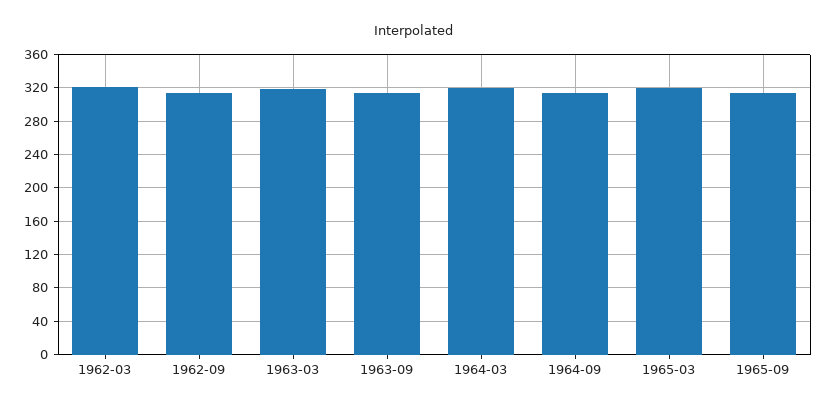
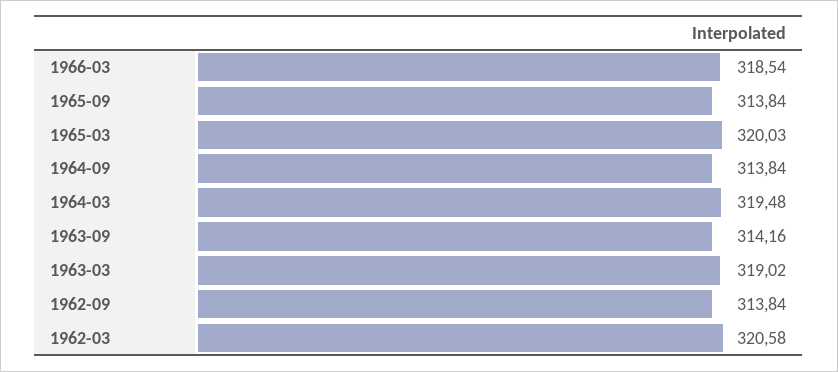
1966-03: none -> 318.54

